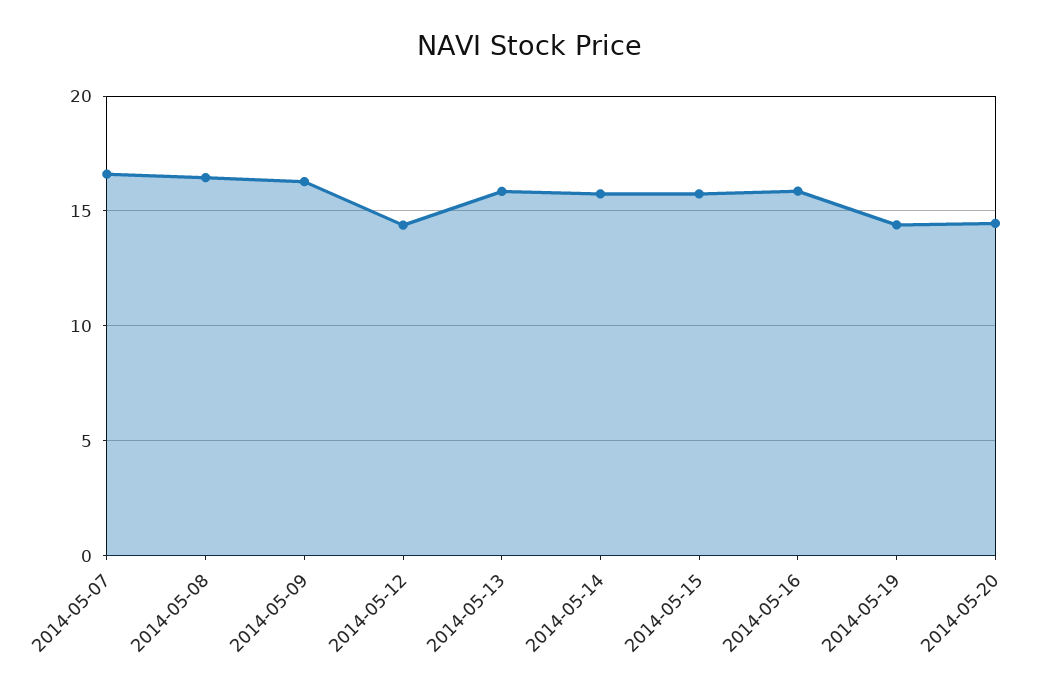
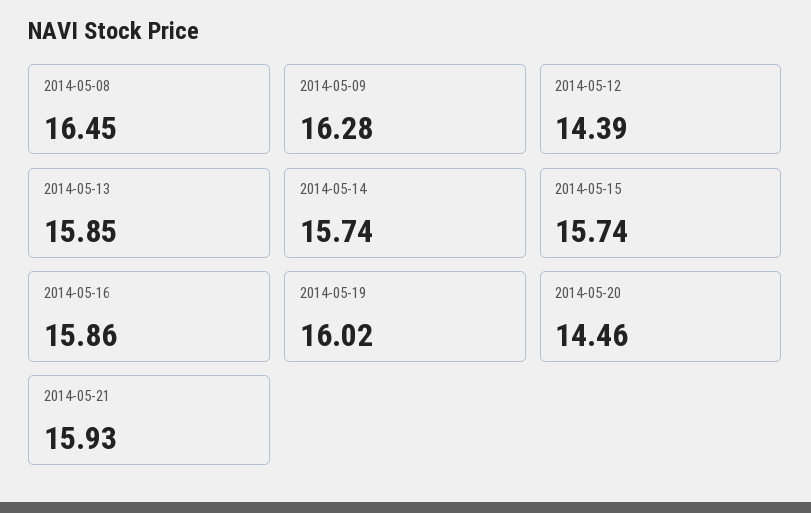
2014-05-07: 16.5 -> none
2014-05-19: 14.5 -> 16.02
2014-05-21: none -> 15.93

